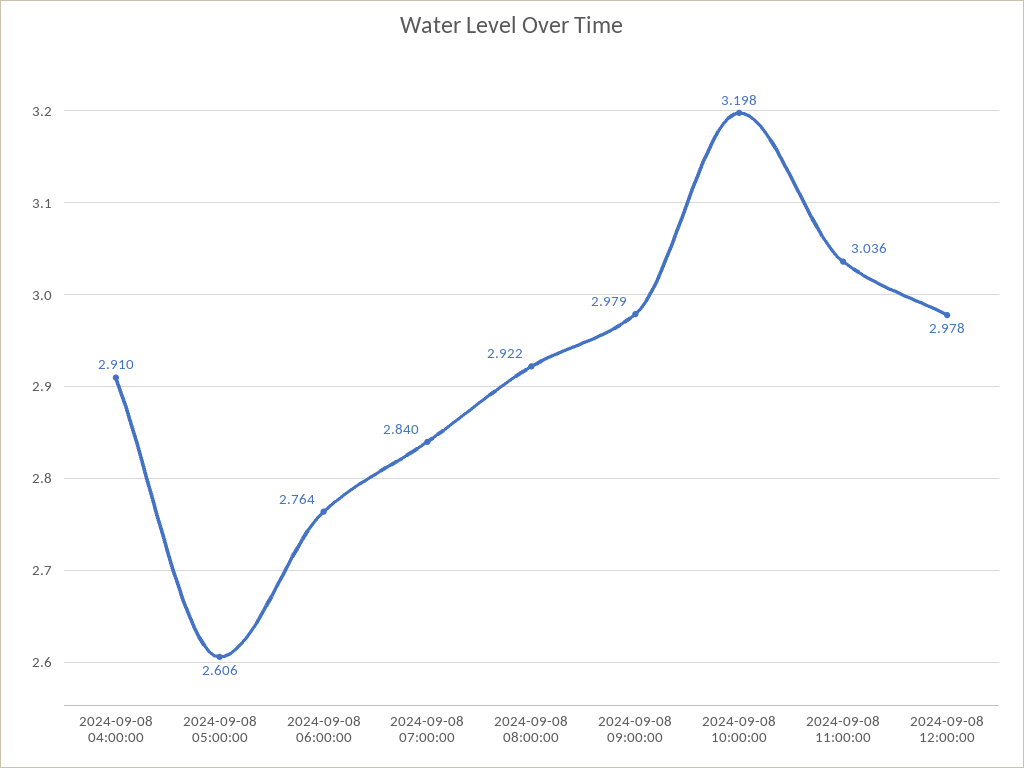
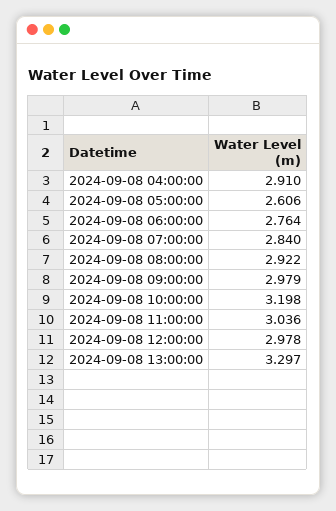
2024-09-08 13:00:00: none -> 3.297

